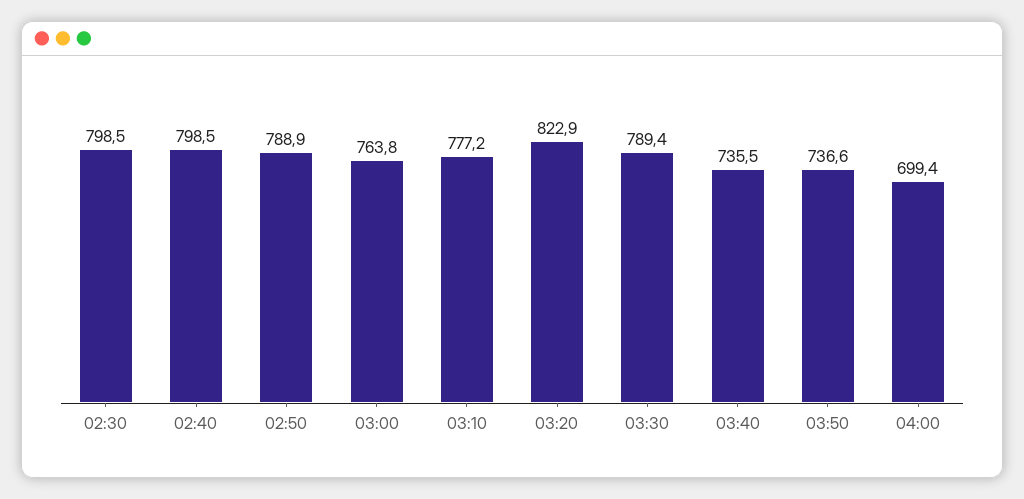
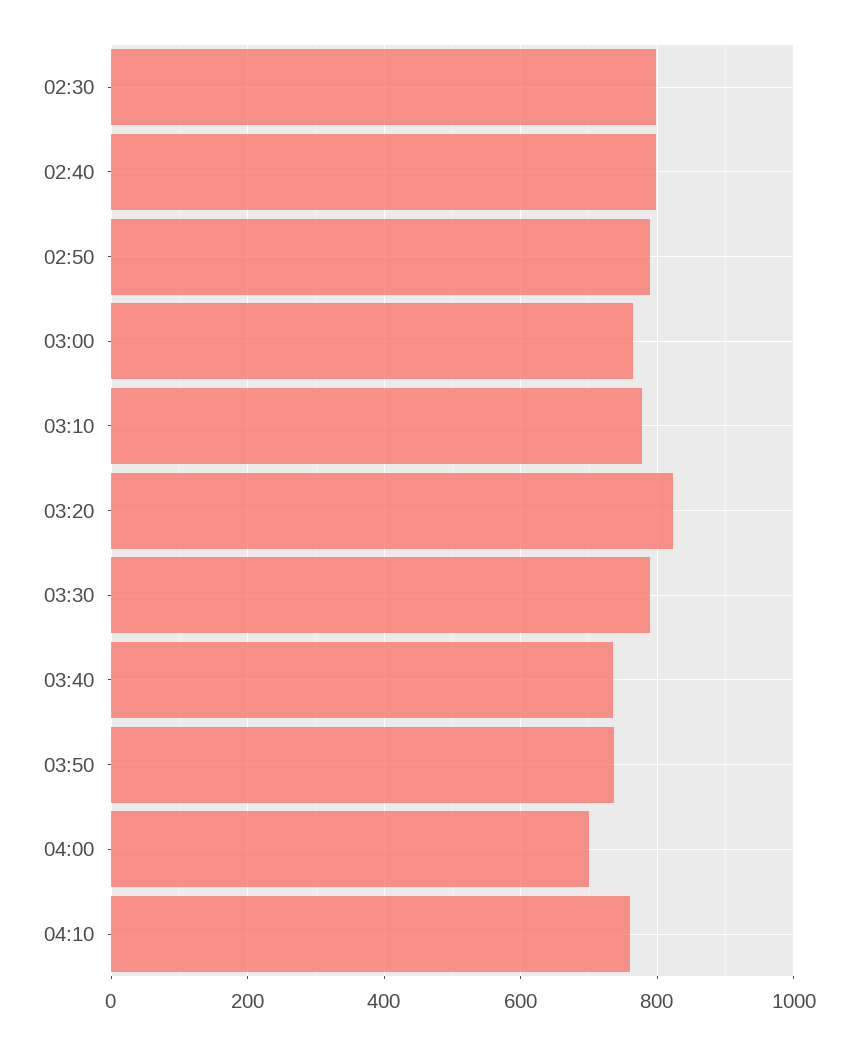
04:10: none -> 760

